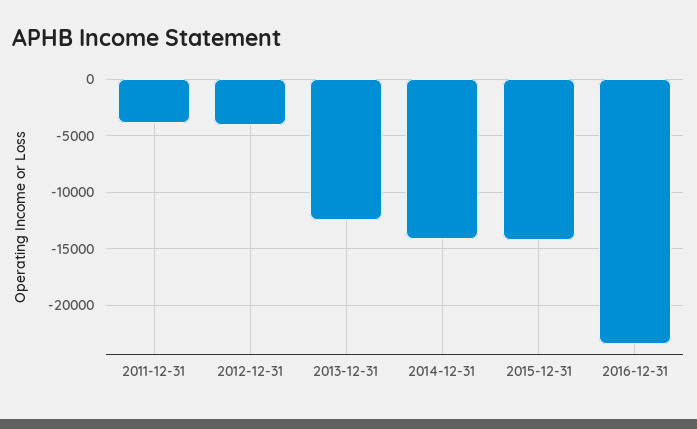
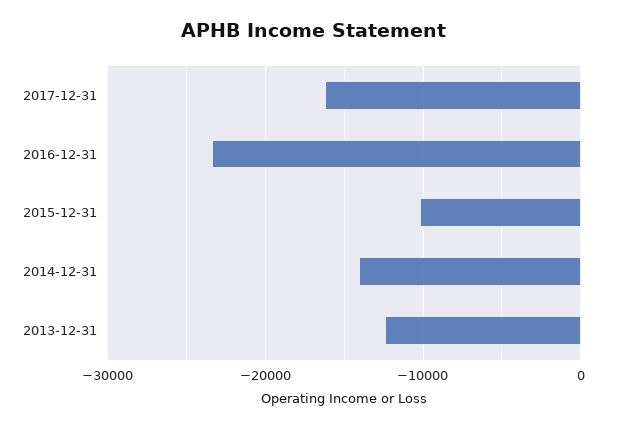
2011-12-31: -4000 -> none
2012-12-31: -4000 -> none
2015-12-31: -14000 -> -10000
2017-12-31: none -> -16000

